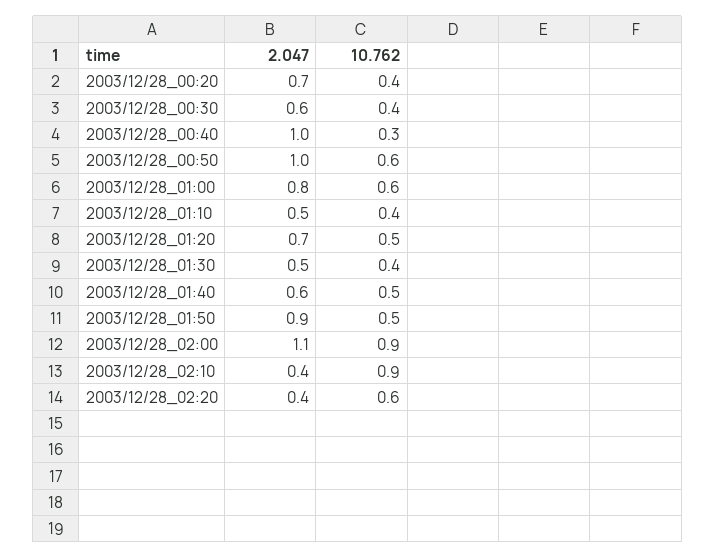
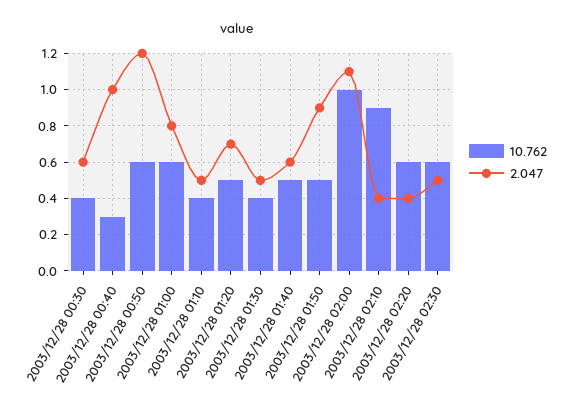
2.047, 2003/12/28_00:20: 0.7 -> none
10.762, 2003/12/28_00:20: 0.4 -> none
2.047, 2003/12/28_00:50: 1 -> 1.2
10.762, 2003/12/28_02:00: 0.9 -> 1
10.762, 2003/12/28 02:30: none -> 0.6
2.047, 2003/12/28 02:30: none -> 0.5

